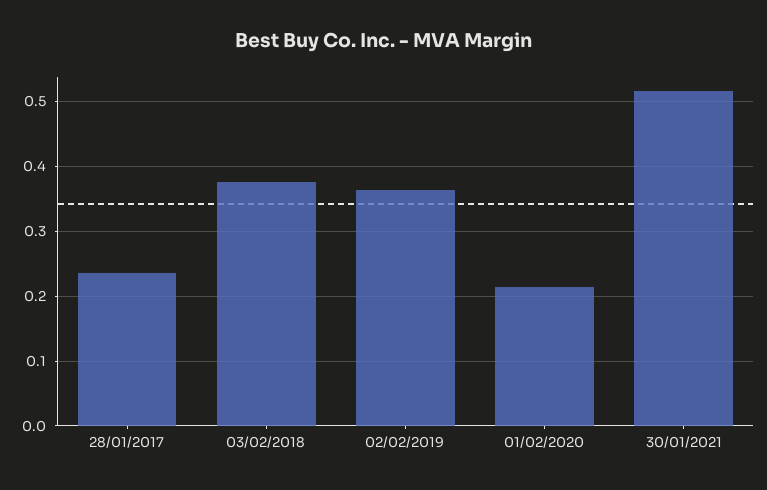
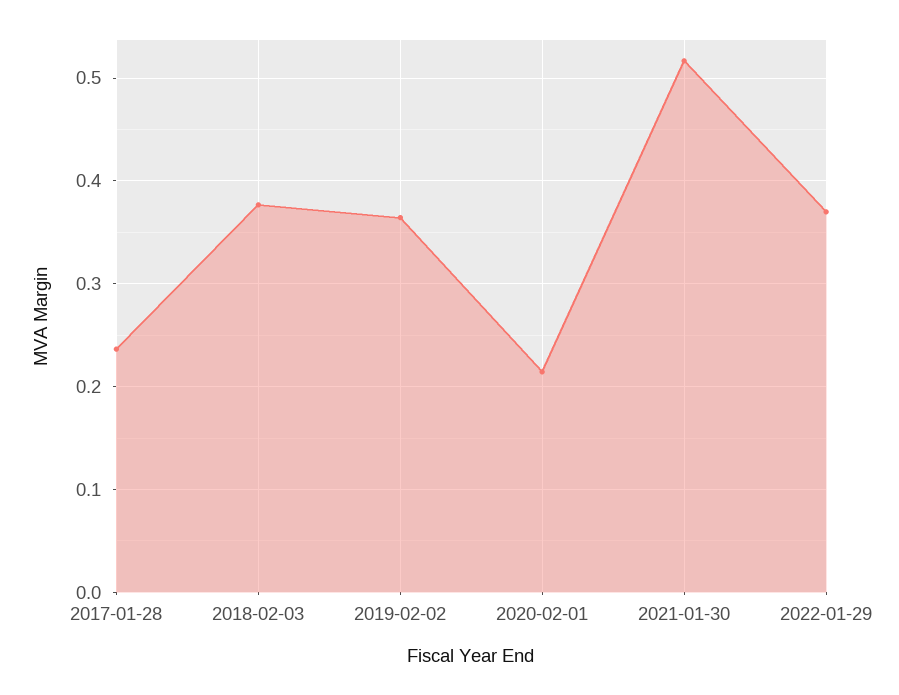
2022-01-29: none -> 0.37

